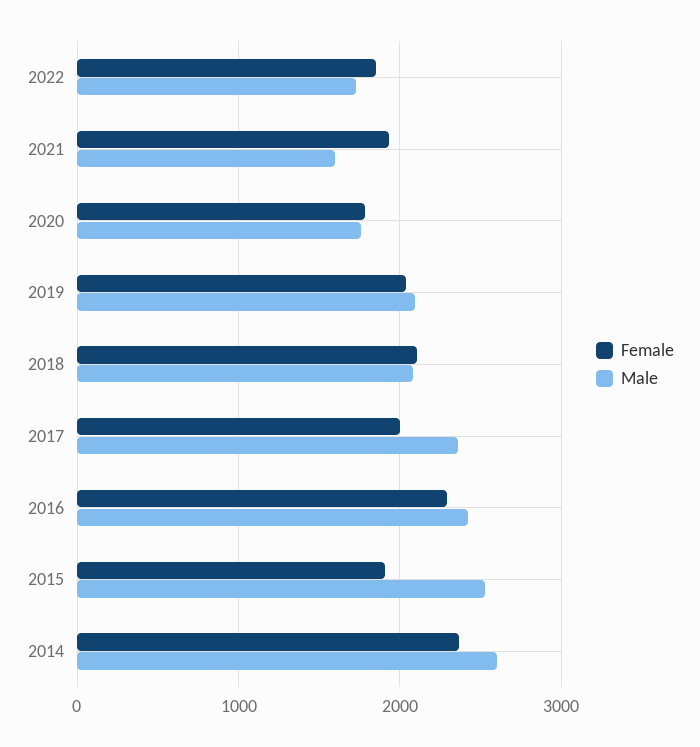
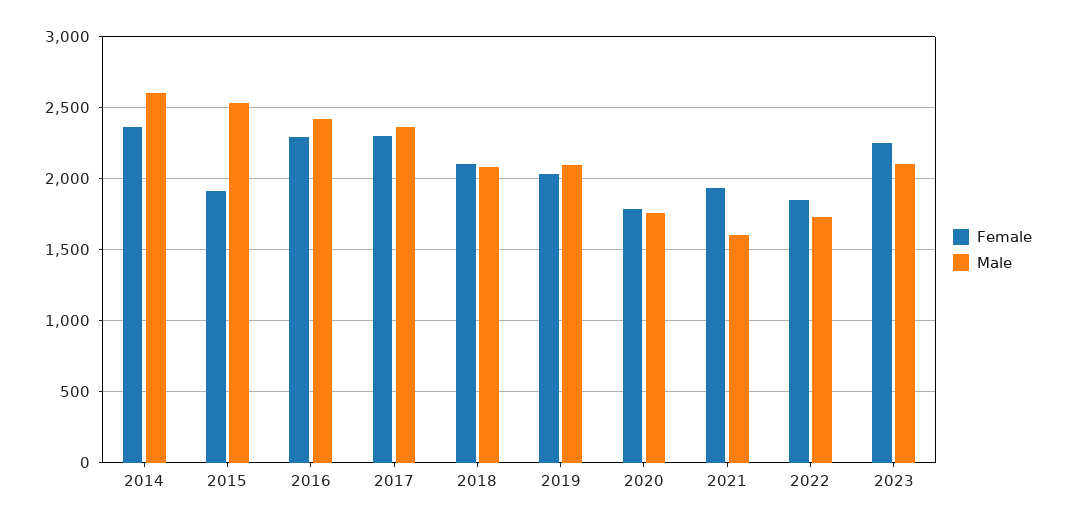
Female, 2017: 2000 -> 2300
Female, 2023: none -> 2250
Male, 2023: none -> 2100

